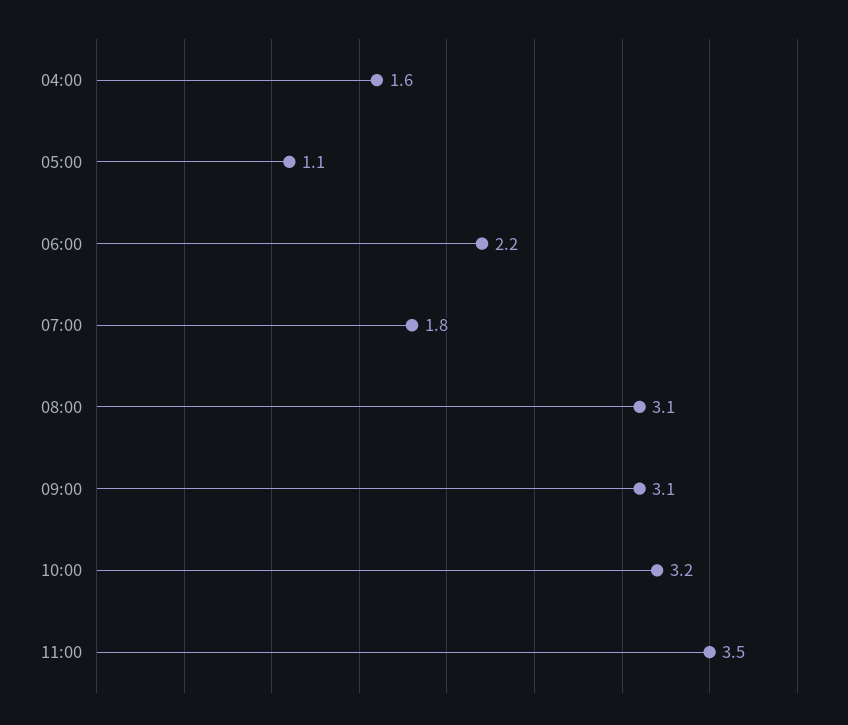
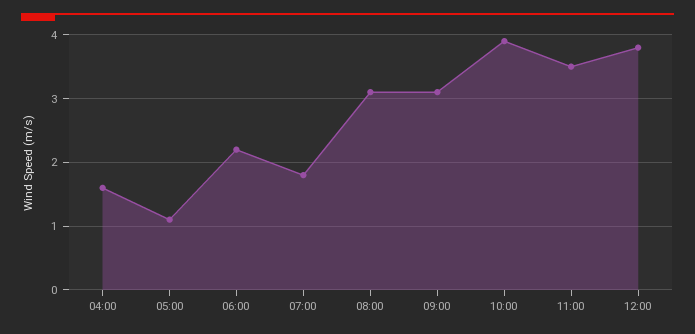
10:00: 3.2 -> 3.9
12:00: none -> 3.8

